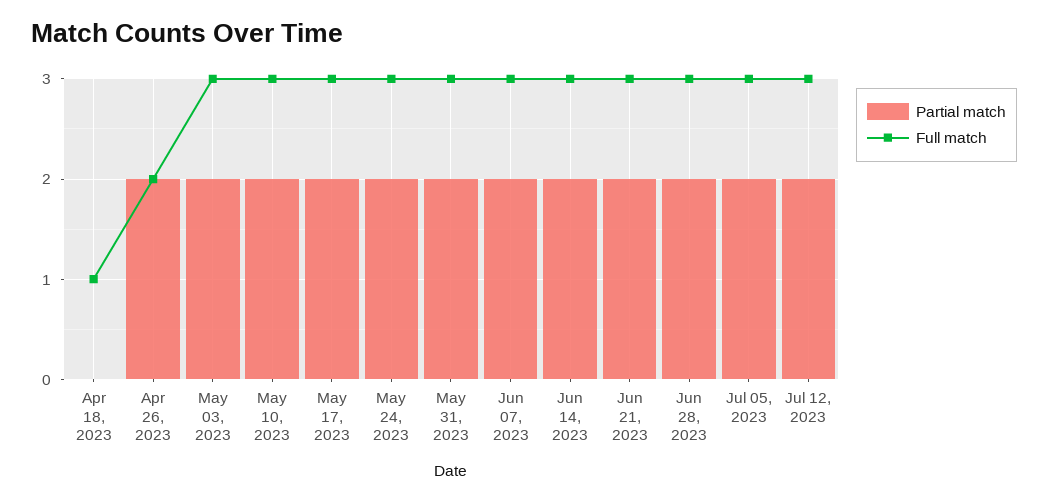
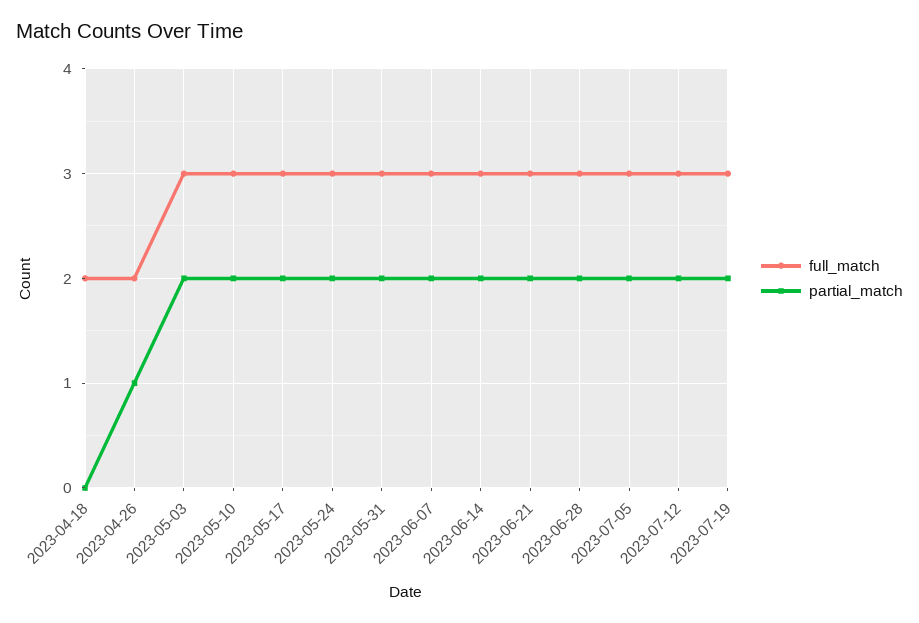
Full match, Apr 18, 2023: 1 -> 2
Partial match, Apr 26, 2023: 2 -> 1
Full match, 2023-07-19: none -> 3
Partial match, 2023-07-19: none -> 2

